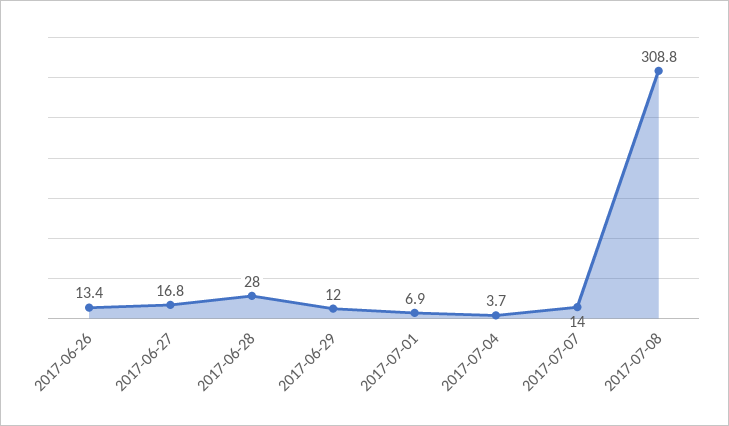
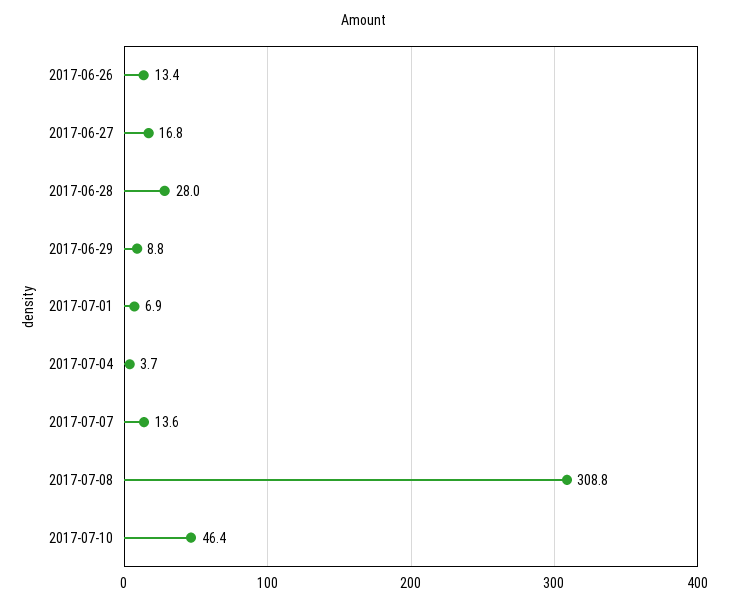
2017-06-29: 12 -> 8.8
2017-07-07: 14 -> 13.6
2017-07-10: none -> 46.4

